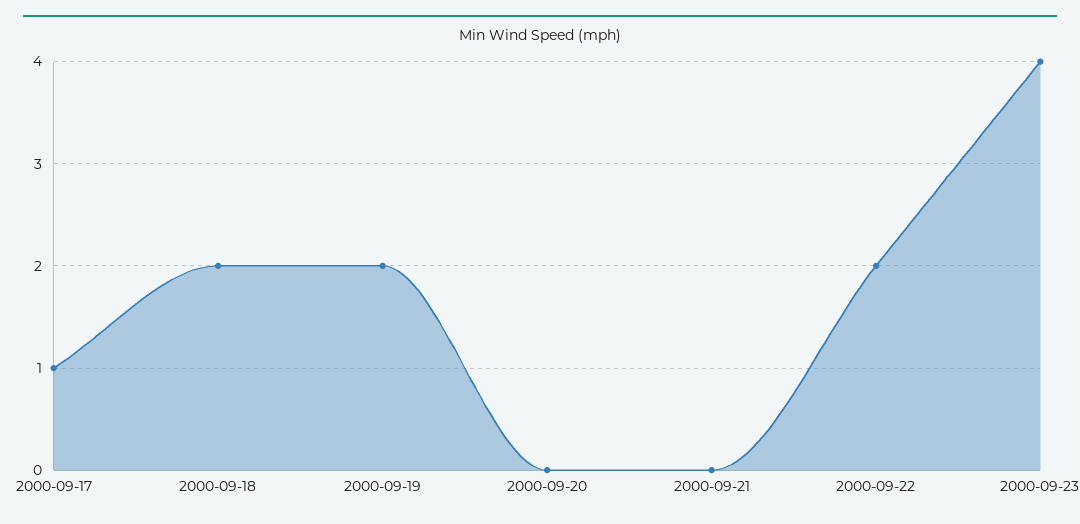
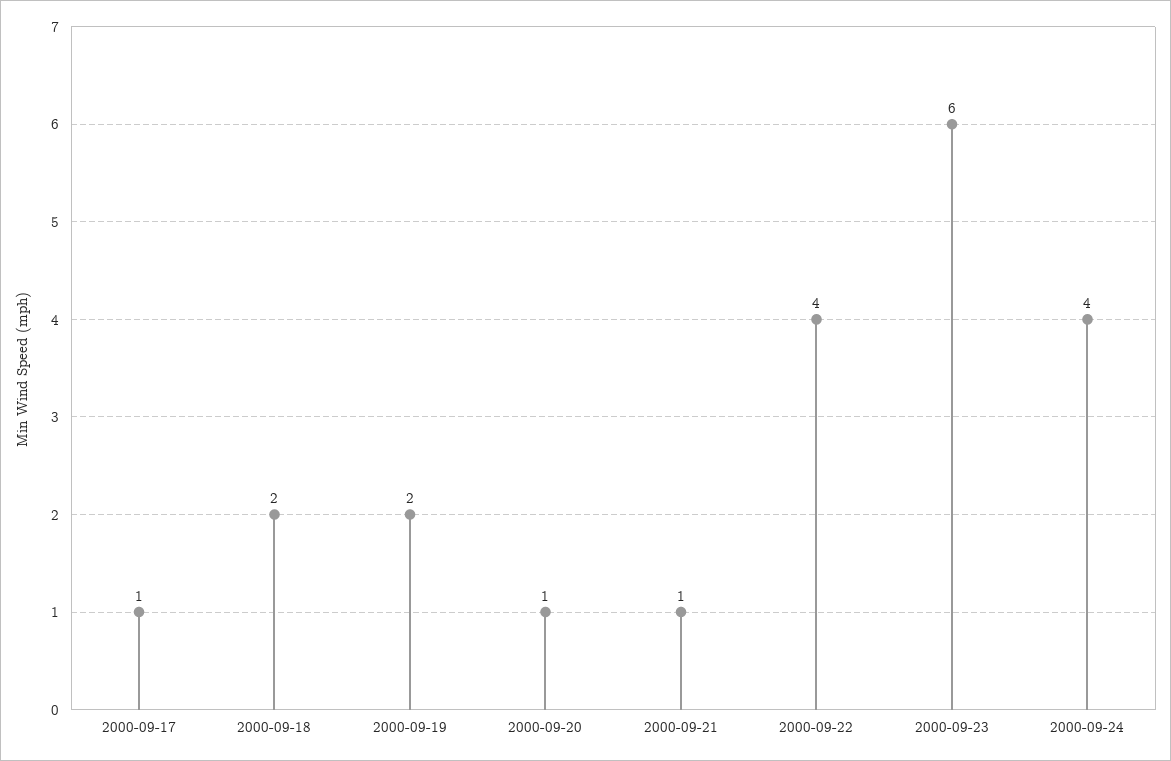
2000-09-20: 0 -> 1
2000-09-21: 0 -> 1
2000-09-22: 2 -> 4
2000-09-23: 4 -> 6
2000-09-24: none -> 4

